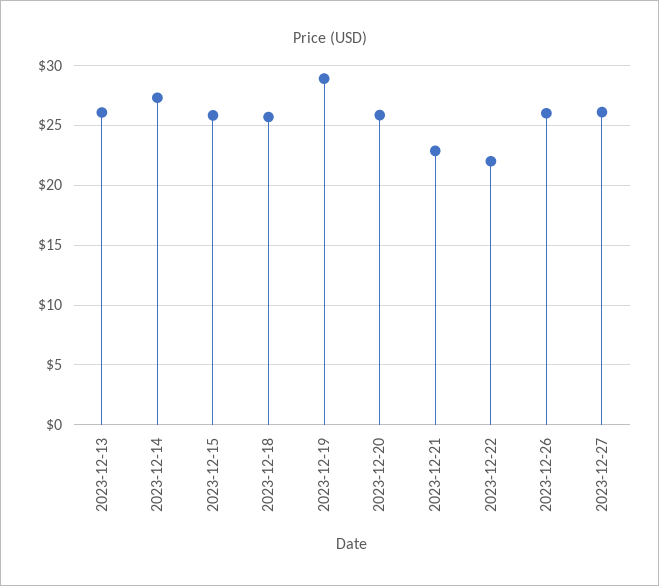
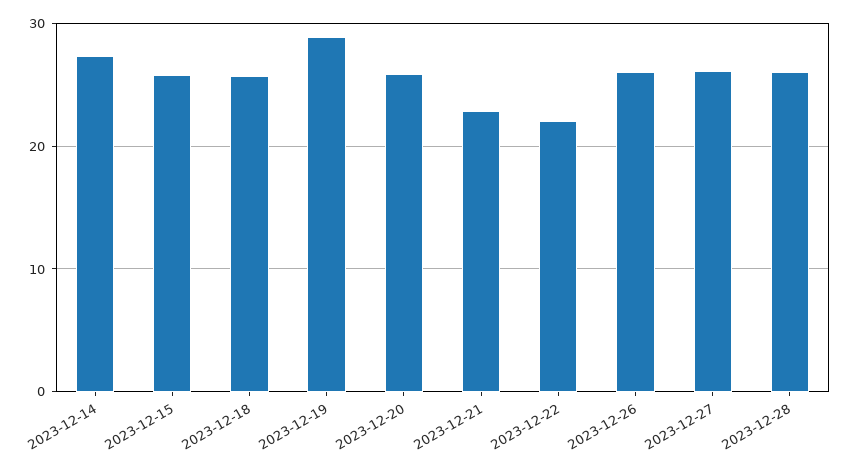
2023-12-13: 26 -> none
2023-12-28: none -> 26

